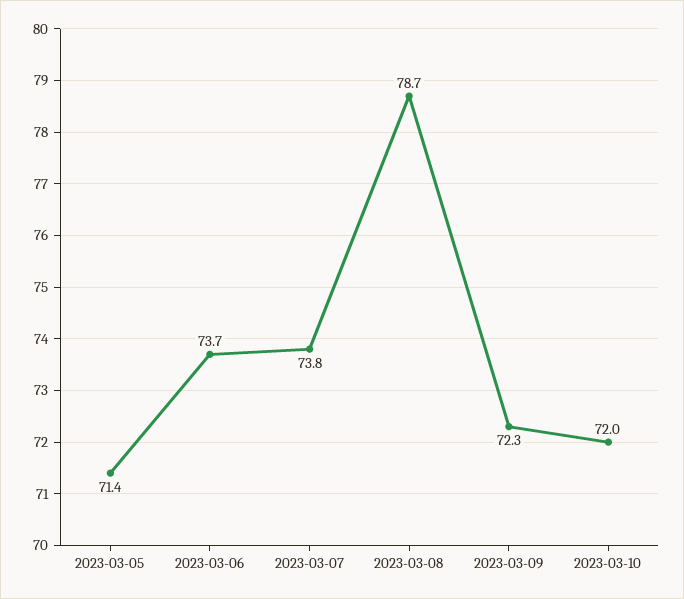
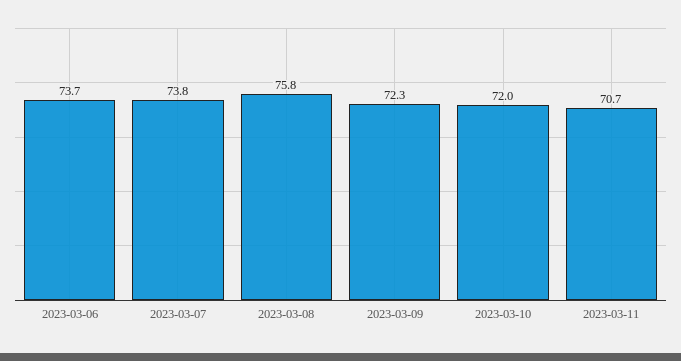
2023-03-05: 71.4 -> none
2023-03-08: 78.7 -> 75.8
2023-03-11: none -> 70.7

